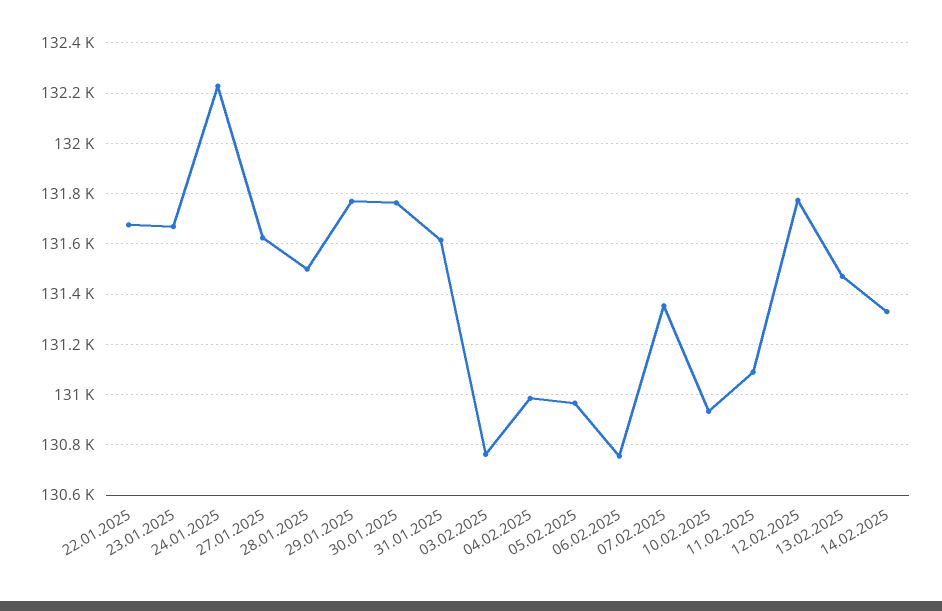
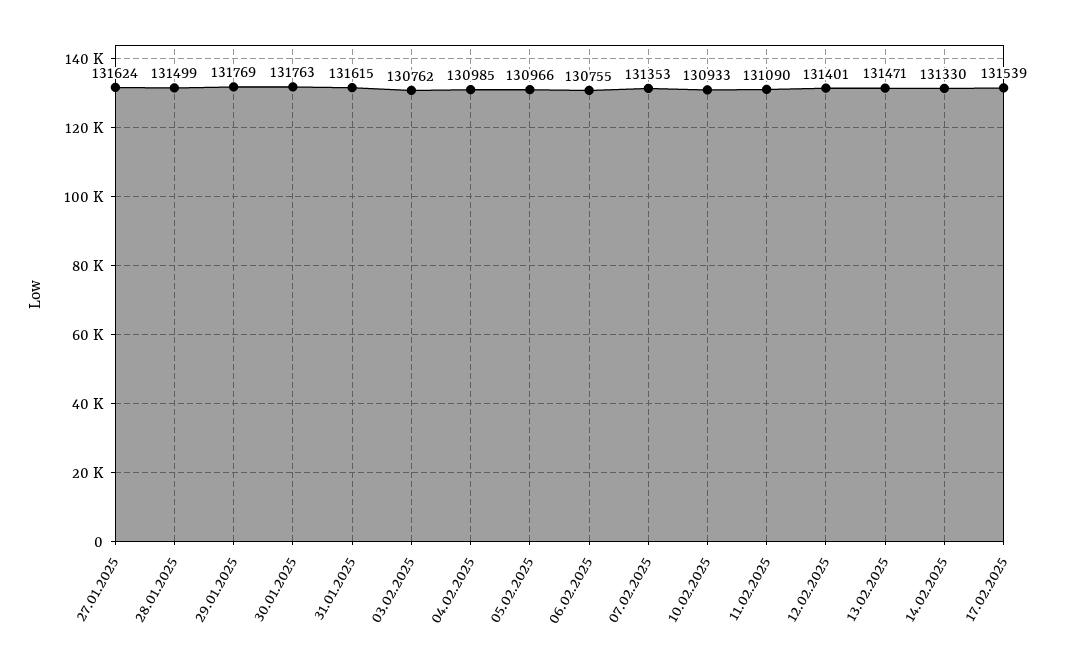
22.01.2025: 131675 -> none
23.01.2025: 131675 -> none
24.01.2025: 132225 -> none
12.02.2025: 131775 -> 131401
17.02.2025: none -> 131539

